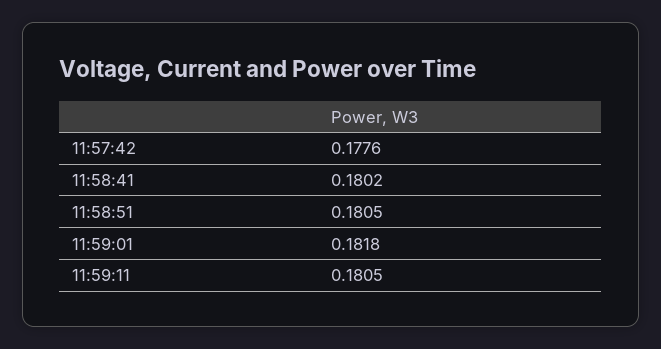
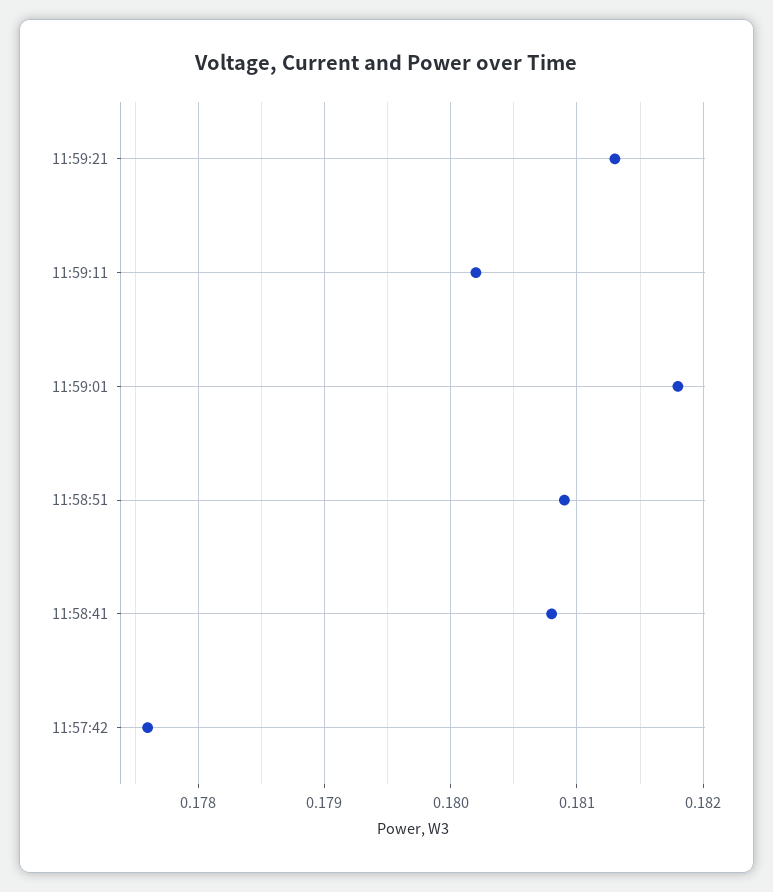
11:58:41: 0.1802 -> 0.1808
11:58:51: 0.1805 -> 0.1809
11:59:11: 0.1805 -> 0.1802
11:59:21: none -> 0.1813

